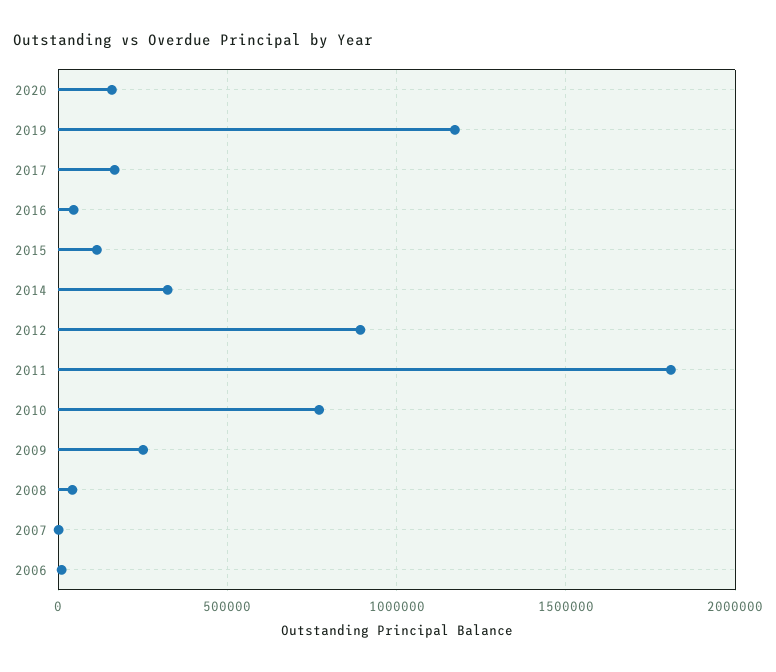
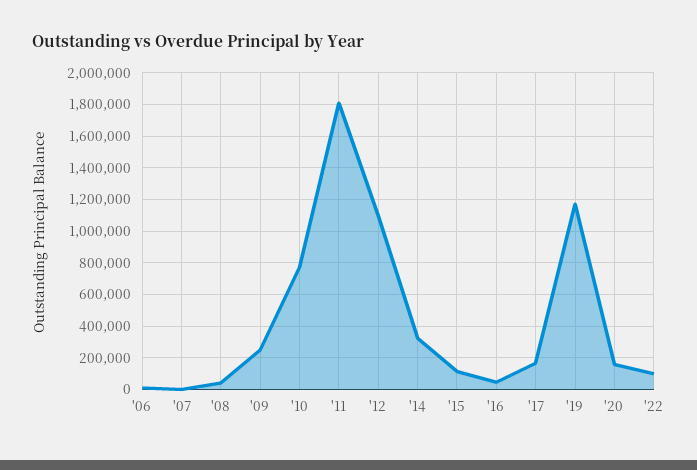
2012: 900000 -> 1100000
'22: none -> 100000

